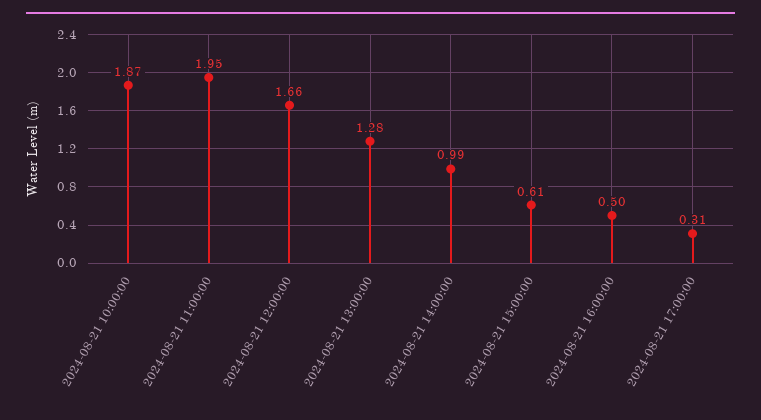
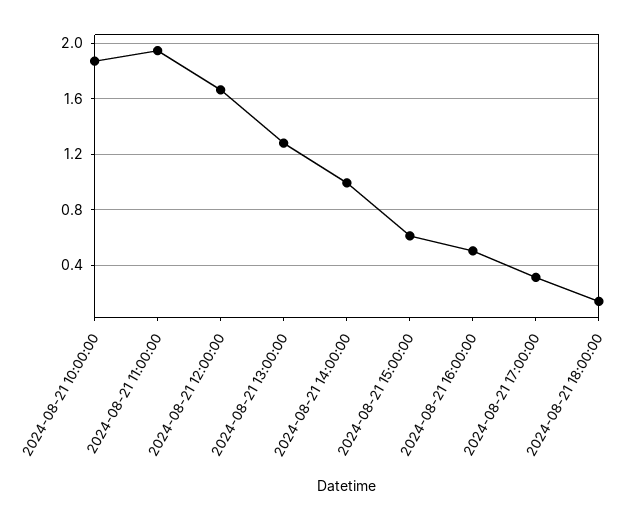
2024-08-21 18:00:00: none -> 0.15

